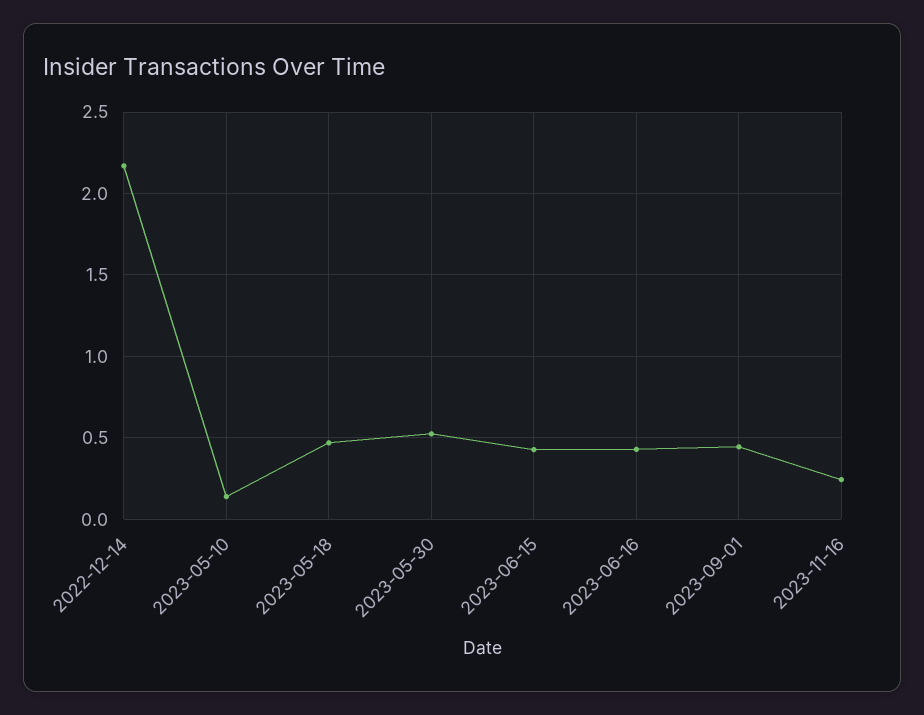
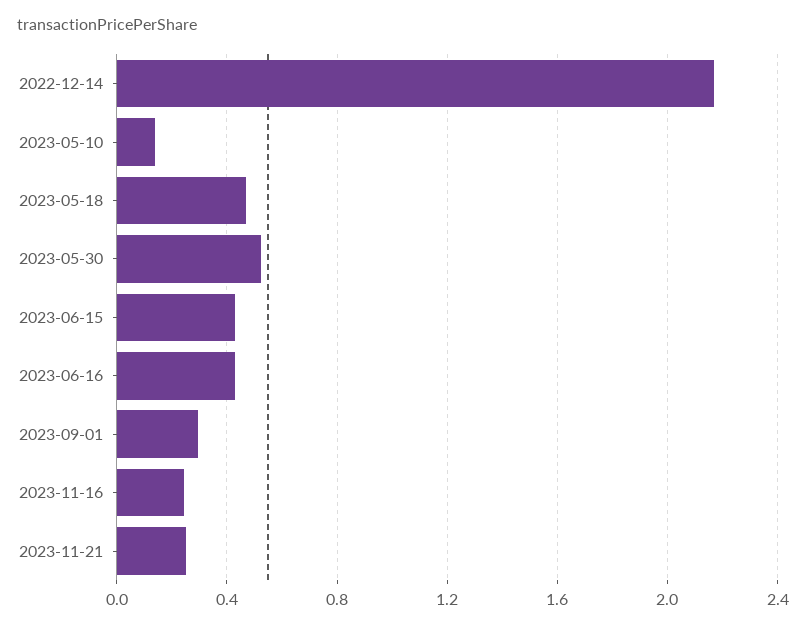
2023-09-01: 0.45 -> 0.3
2023-11-21: none -> 0.25

